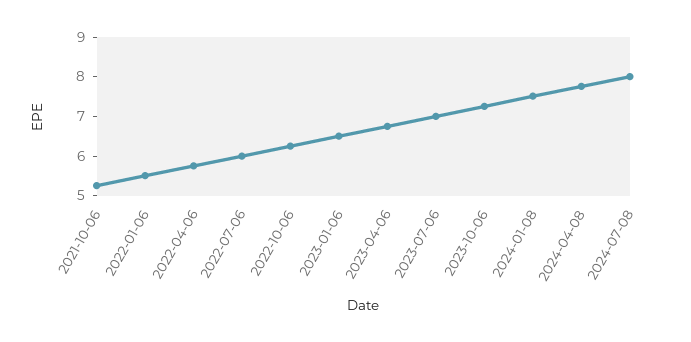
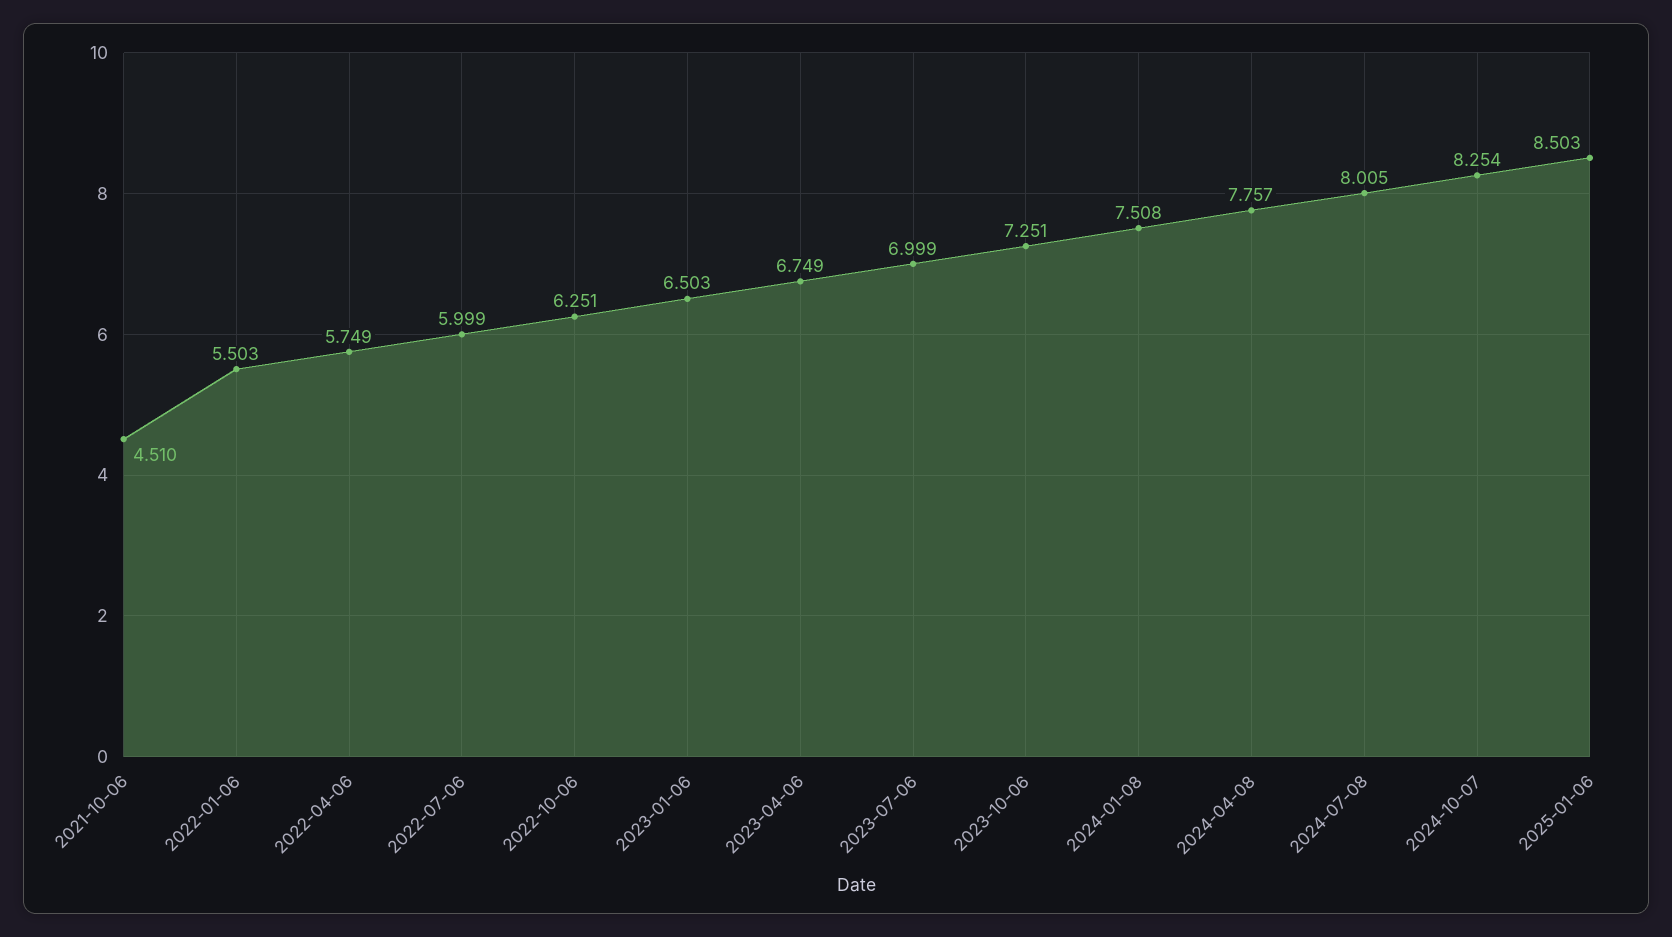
2021-10-06: 5.25 -> 4.51
2024-10-07: none -> 8.254
2025-01-06: none -> 8.503

